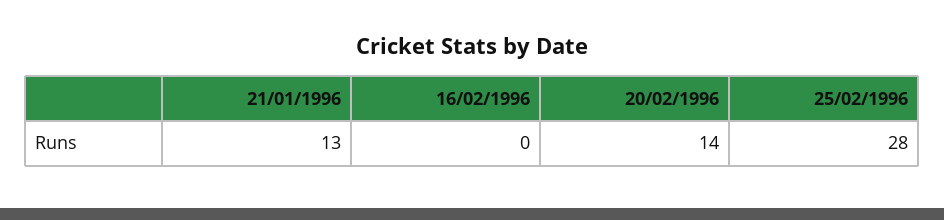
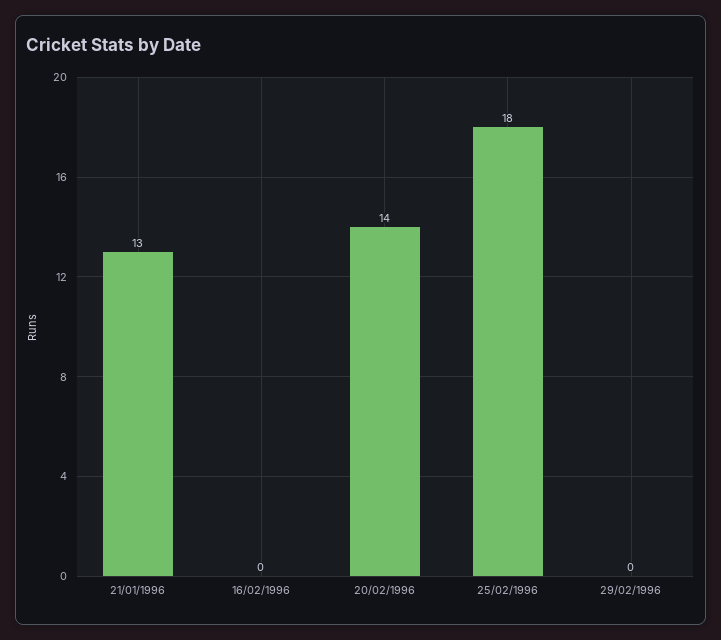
25/02/1996: 28 -> 18
29/02/1996: none -> 0

